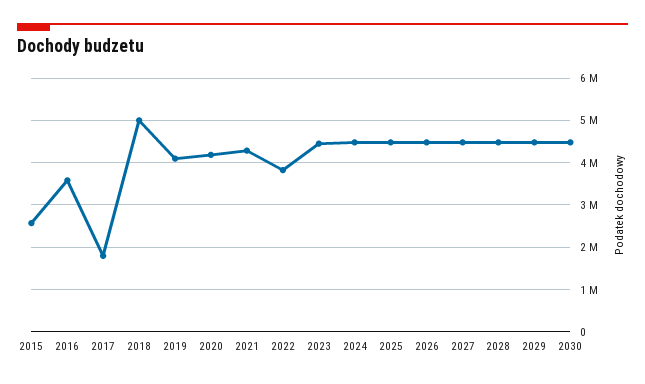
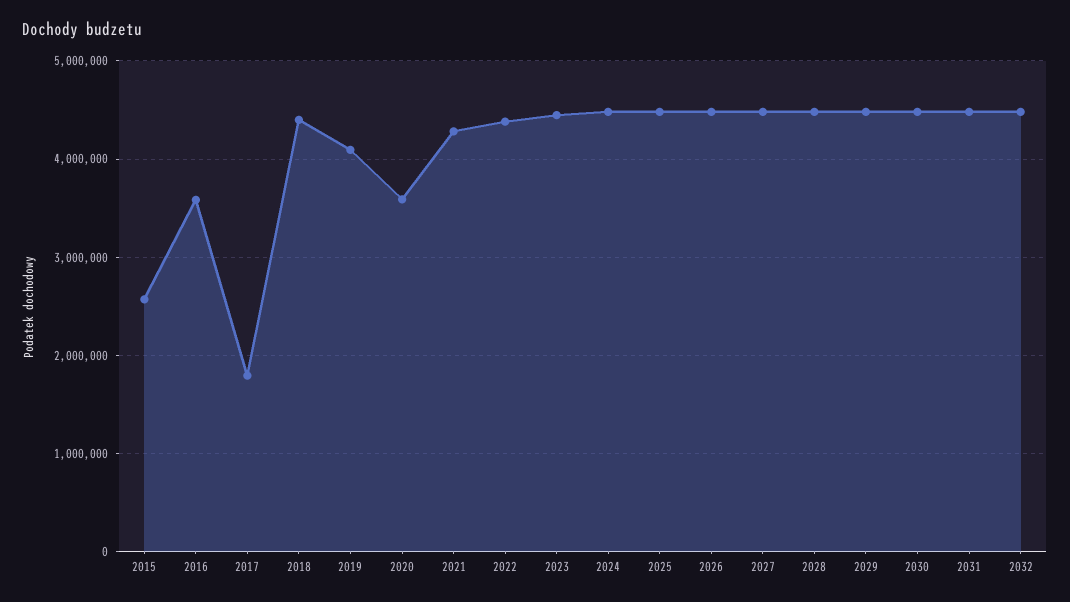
2018: 5000000 -> 4400000
2020: 4200000 -> 3600000
2022: 3800000 -> 4400000
2031: none -> 4500000
2032: none -> 4500000

